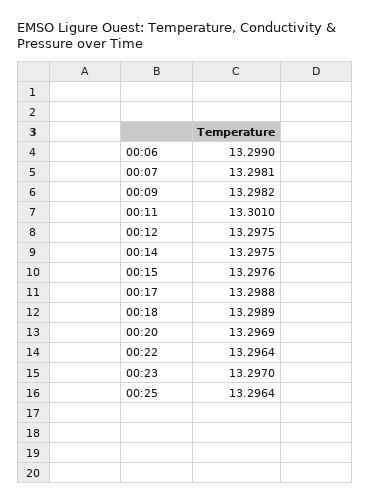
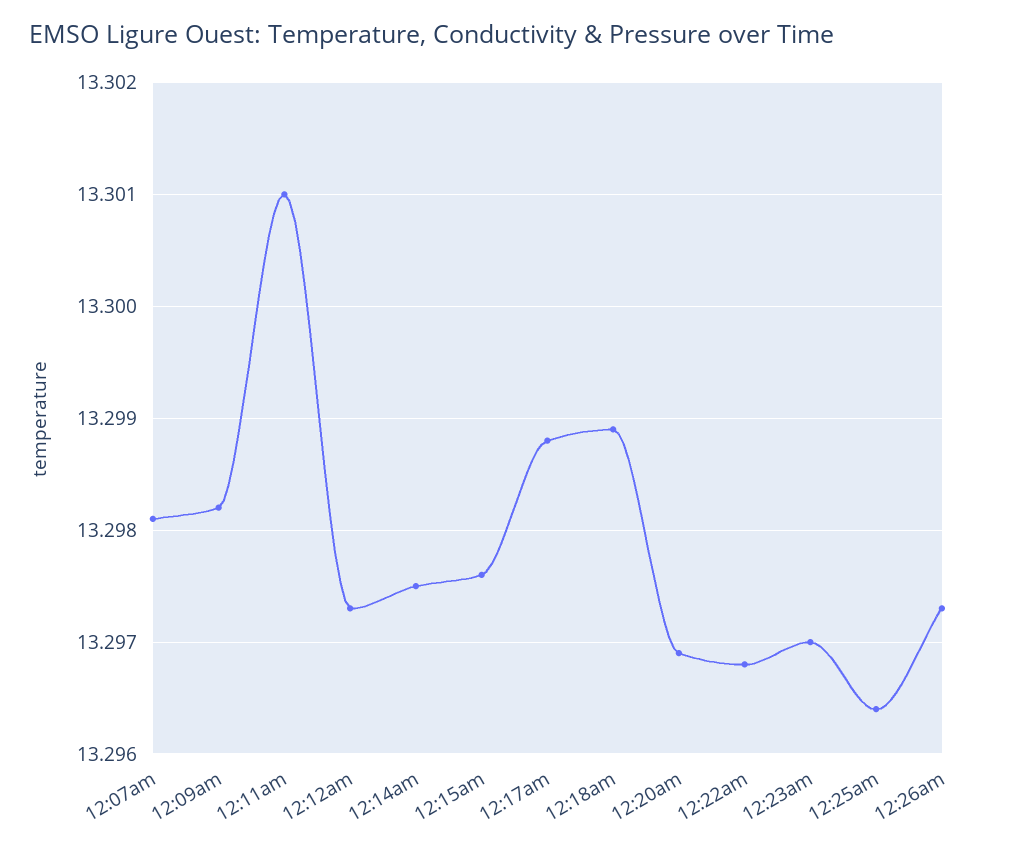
00:06: 13.299 -> none
00:12: 13.2975 -> 13.2973
00:22: 13.2964 -> 13.2968
12:26am: none -> 13.2973

